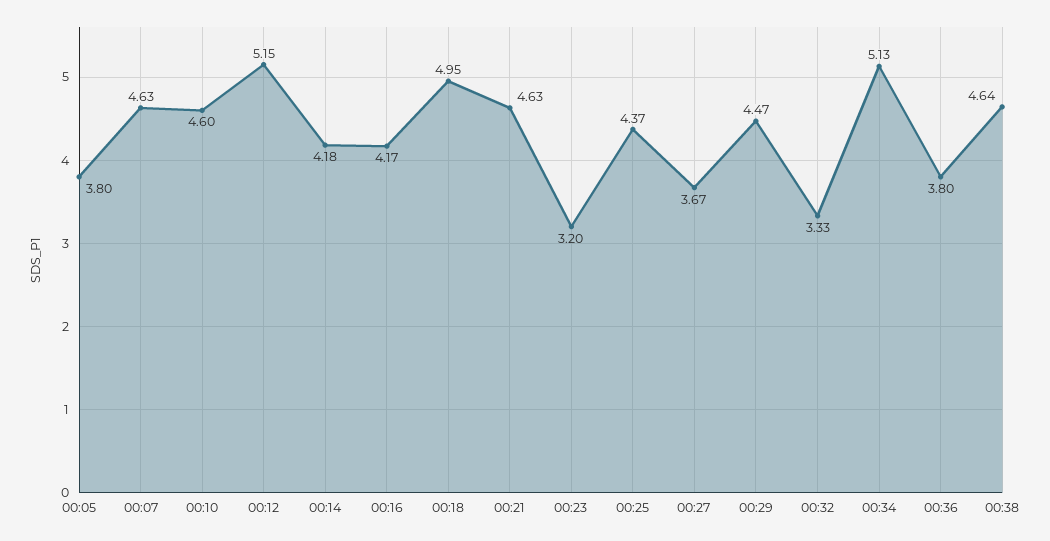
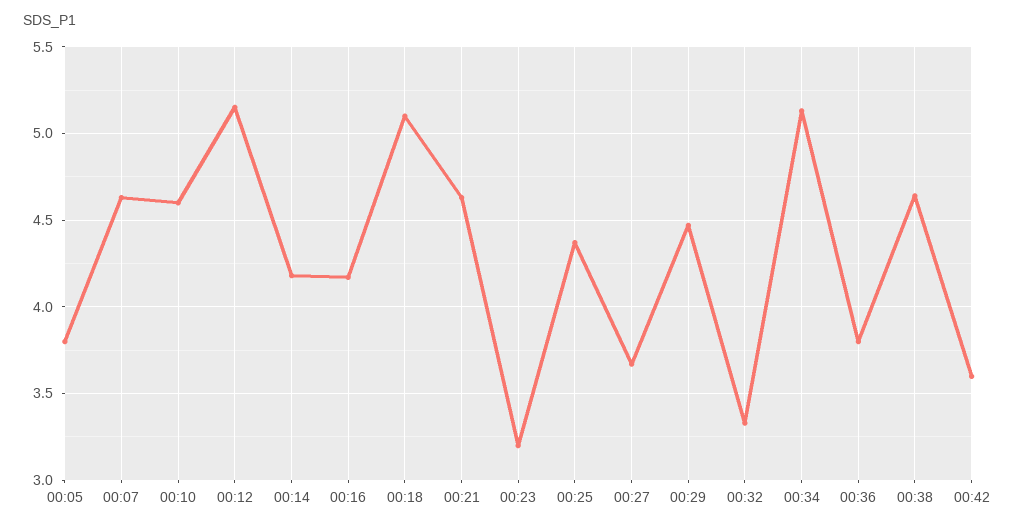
00:18: 4.95 -> 5.1
00:42: none -> 3.6

